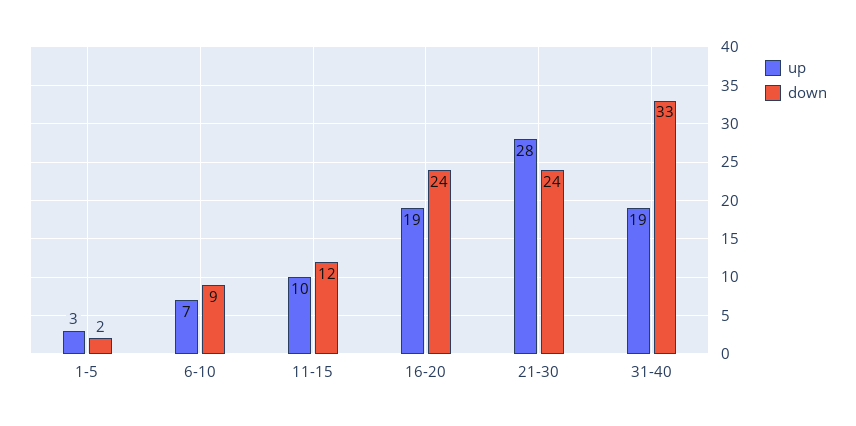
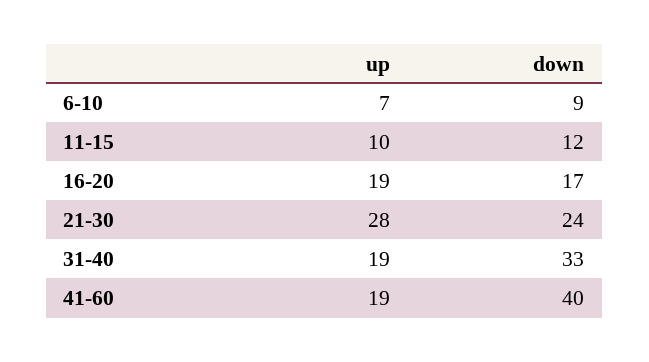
up, 1-5: 3 -> none
down, 1-5: 2 -> none
down, 16-20: 24 -> 17
up, 41-60: none -> 19
down, 41-60: none -> 40

